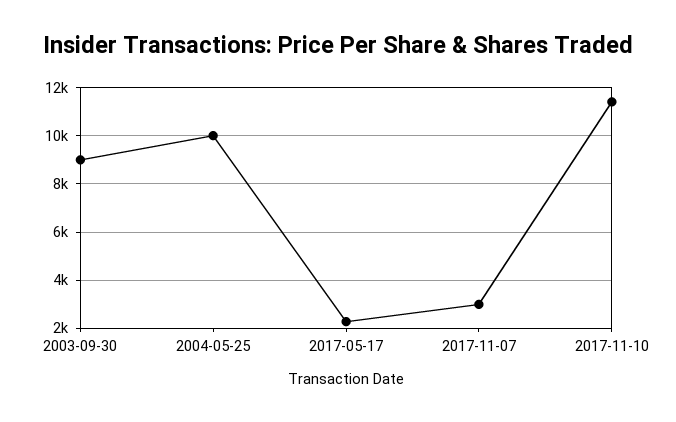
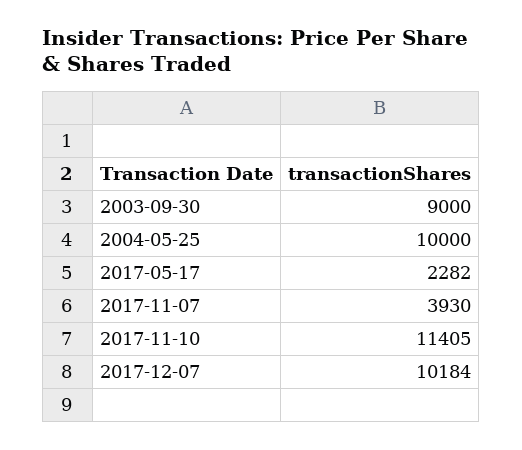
2017-11-07: 3000 -> 3930
2017-12-07: none -> 10184

